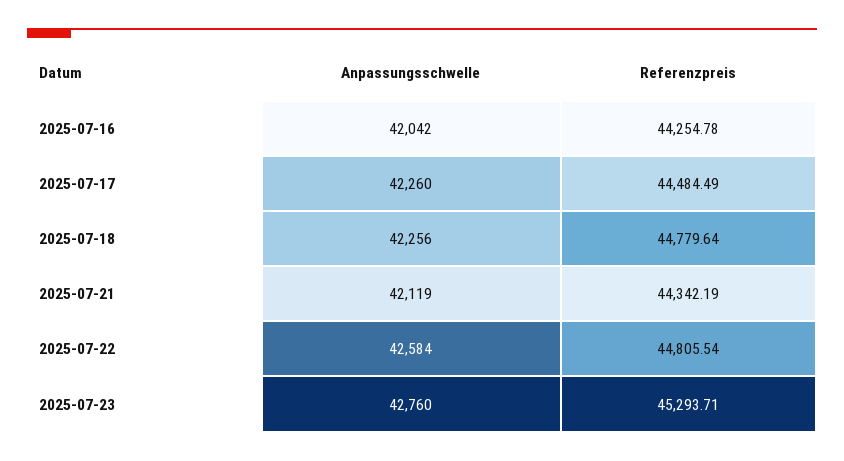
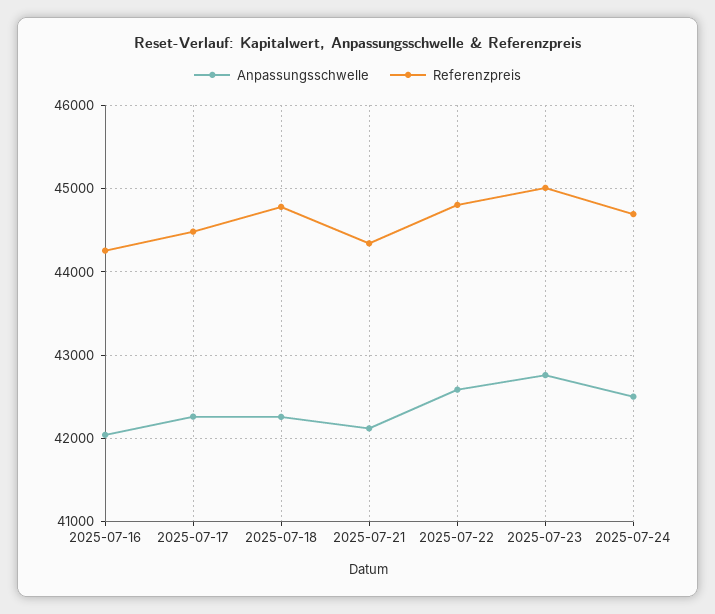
Referenzpreis, 2025-07-23: 45293.71 -> 45000
Anpassungsschwelle, 2025-07-24: none -> 42500
Referenzpreis, 2025-07-24: none -> 44700

